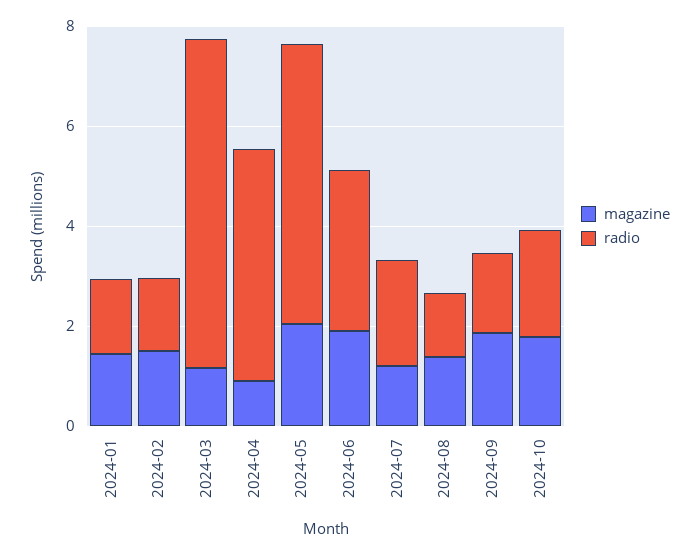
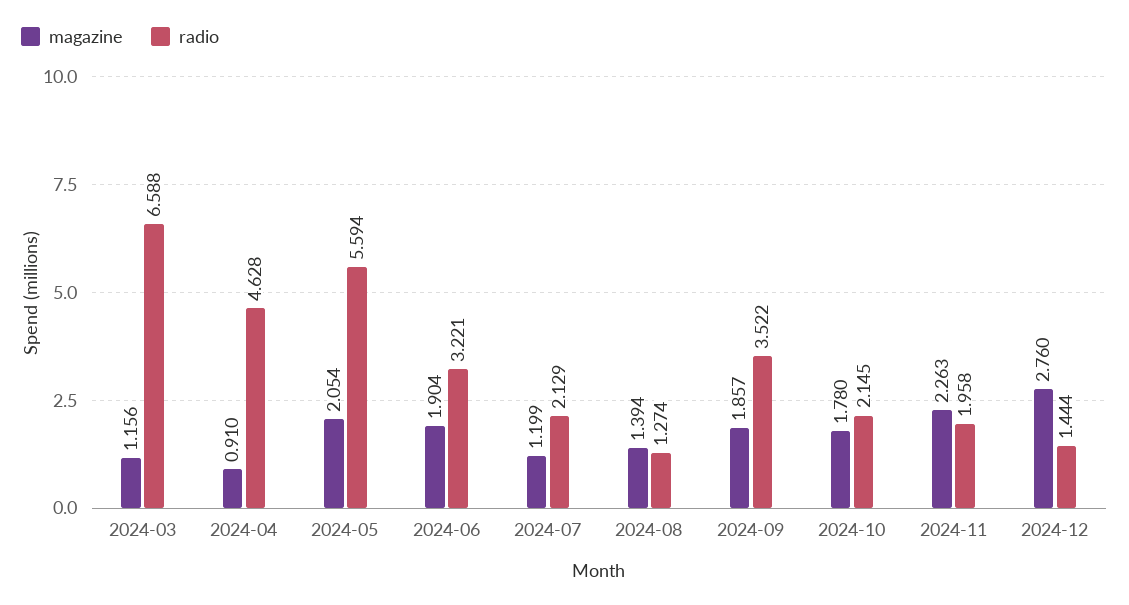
magazine, 2024-01: 1.5 -> none
radio, 2024-01: 1.5 -> none
magazine, 2024-02: 1.5 -> none
radio, 2024-02: 1.5 -> none
radio, 2024-09: 1.5 -> 3.522
magazine, 2024-11: none -> 2.263
radio, 2024-11: none -> 1.958
magazine, 2024-12: none -> 2.76
radio, 2024-12: none -> 1.444

